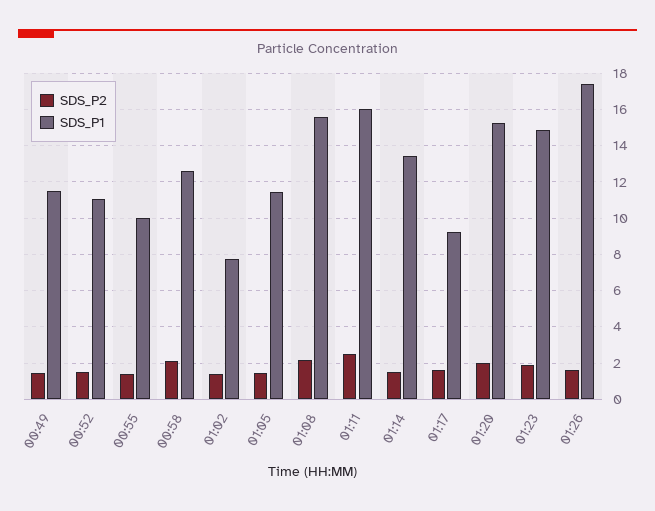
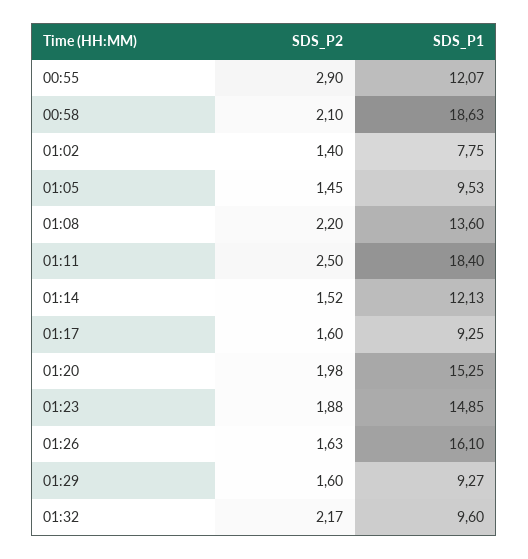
SDS_P2, 00:49: 1.5 -> none
SDS_P1, 00:49: 11.5 -> none
SDS_P2, 00:52: 1.5 -> none
SDS_P1, 00:52: 11 -> none
SDS_P2, 00:55: 1.5 -> 2.9
SDS_P1, 00:55: 10 -> 12.07
SDS_P1, 00:58: 12.5 -> 18.63
SDS_P1, 01:05: 11.5 -> 9.53
SDS_P1, 01:08: 15.5 -> 13.6
SDS_P1, 01:11: 16 -> 18.4
SDS_P1, 01:14: 13.5 -> 12.13
SDS_P1, 01:26: 17.5 -> 16.1
SDS_P2, 01:29: none -> 1.6
SDS_P1, 01:29: none -> 9.27
SDS_P2, 01:32: none -> 2.17
SDS_P1, 01:32: none -> 9.6

